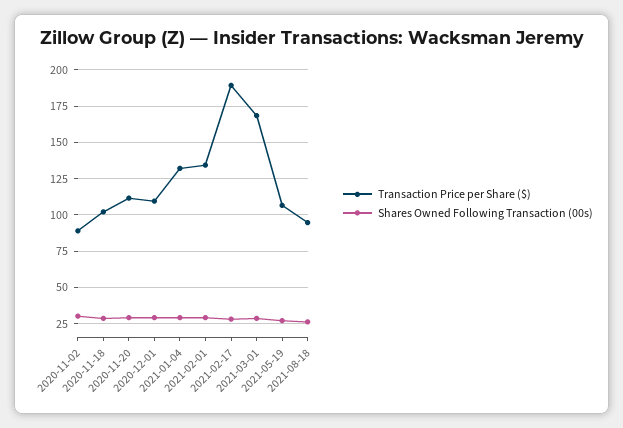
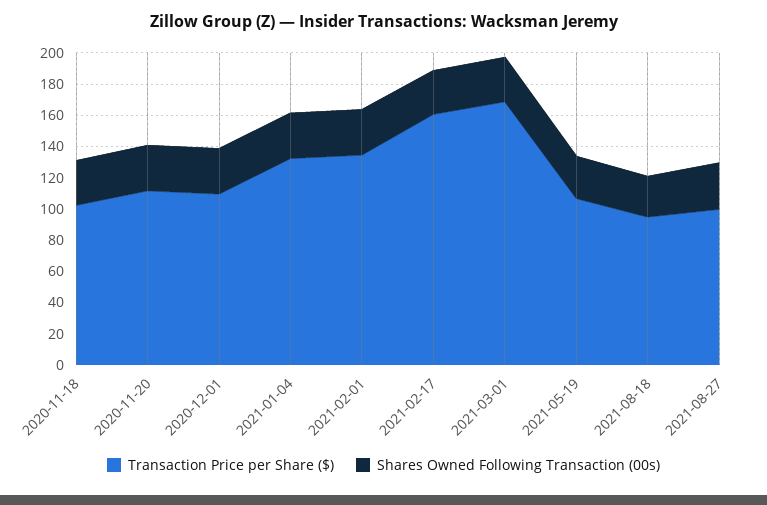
Transaction Price per Share ($), 2020-11-02: 90 -> none
Shares Owned Following Transaction (00s), 2020-11-02: 30 -> none
Transaction Price per Share ($), 2021-02-17: 190 -> 160
Transaction Price per Share ($), 2021-08-27: none -> 100
Shares Owned Following Transaction (00s), 2021-08-27: none -> 30

